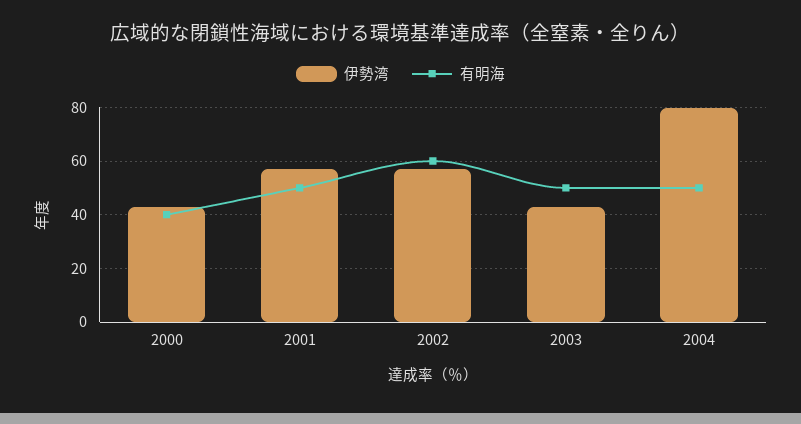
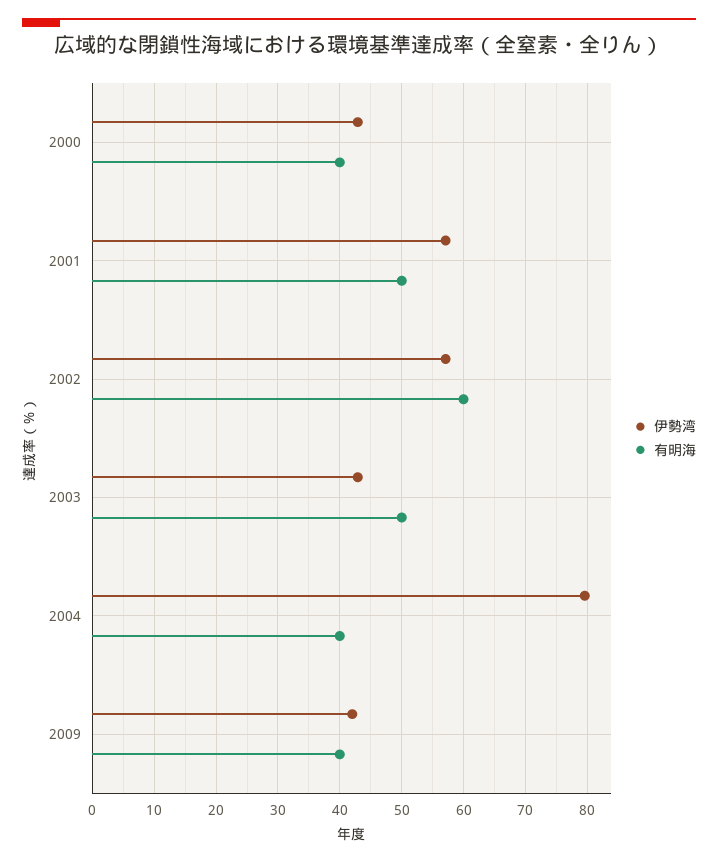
有明海, 2004: 50 -> 40
伊勢湾, 2009: none -> 42
有明海, 2009: none -> 40

